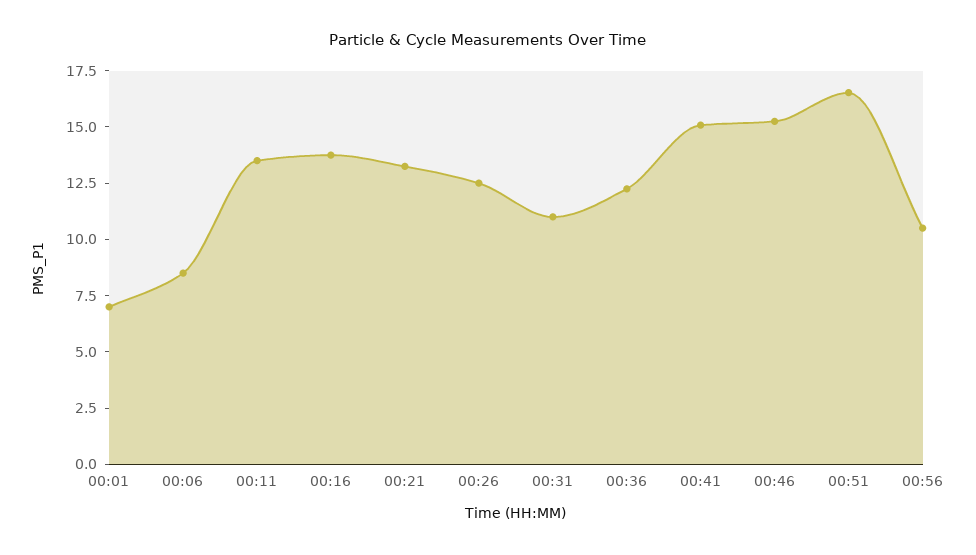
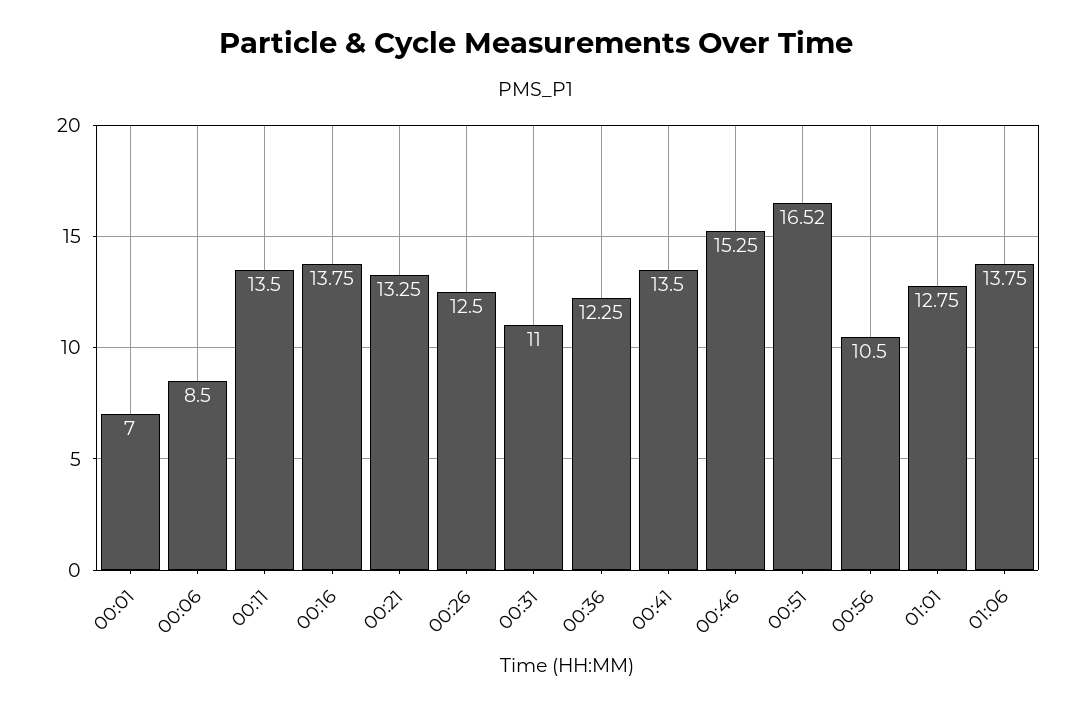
00:41: 15 -> 13.5
01:01: none -> 12.75
01:06: none -> 13.75

